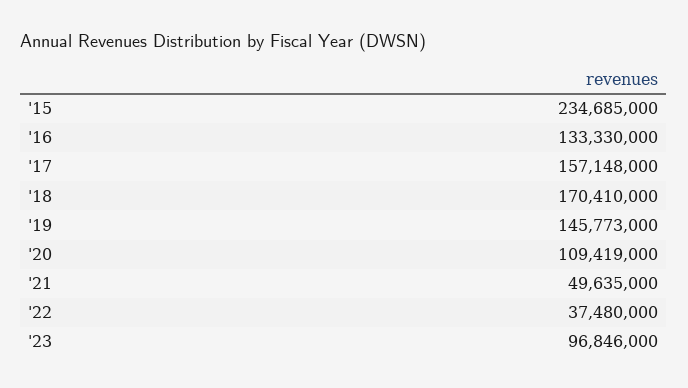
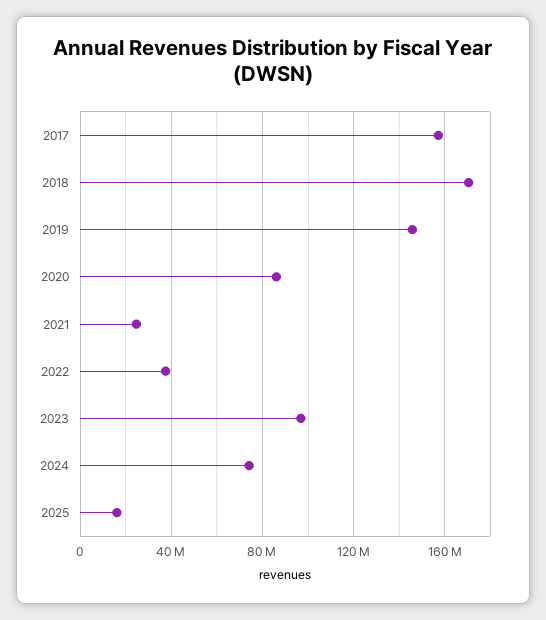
'15: 234685000 -> none
'16: 133330000 -> none
'20: 109419000 -> 85000000
'21: 49635000 -> 25000000
2024: none -> 75000000
2025: none -> 15000000

